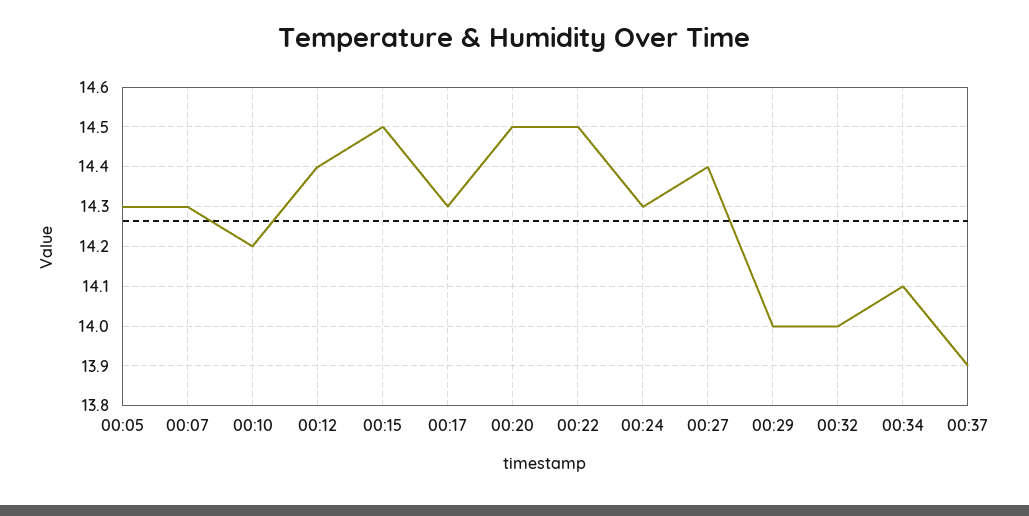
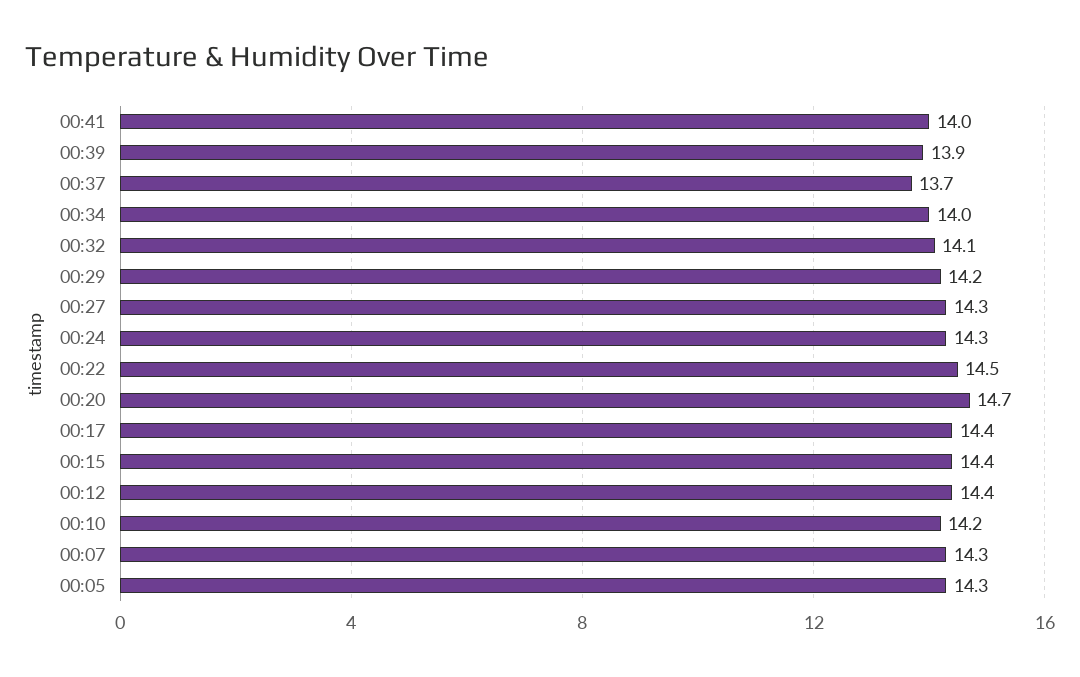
00:15: 14.5 -> 14.4
00:17: 14.3 -> 14.4
00:20: 14.5 -> 14.7
00:27: 14.4 -> 14.3
00:29: 14 -> 14.2
00:32: 14 -> 14.1
00:34: 14.1 -> 14
00:37: 13.9 -> 13.7
00:41: none -> 14
00:39: none -> 13.9

